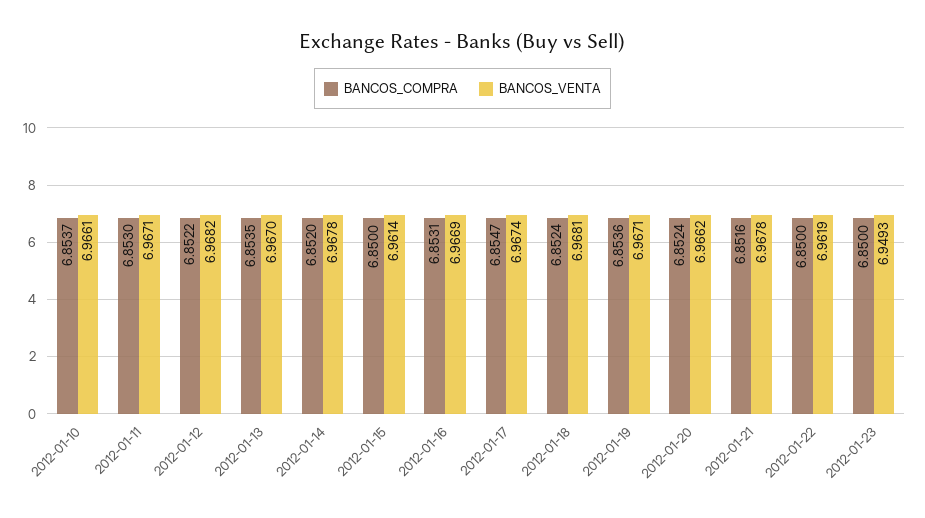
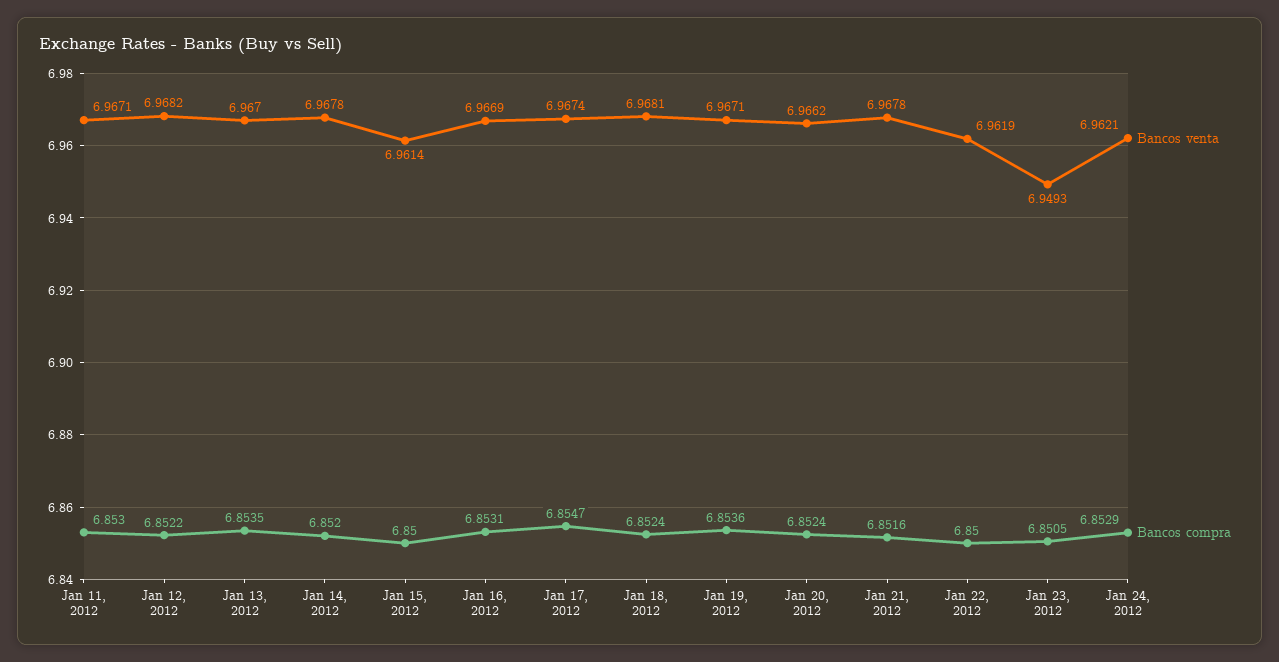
BANCOS_COMPRA, 2012-01-10: 6.8537 -> none
BANCOS_VENTA, 2012-01-10: 6.9661 -> none
BANCOS_COMPRA, 2012-01-23: 6.85 -> 6.8505
BANCOS_VENTA, Jan 24, 2012: none -> 6.9621
BANCOS_COMPRA, Jan 24, 2012: none -> 6.8529

